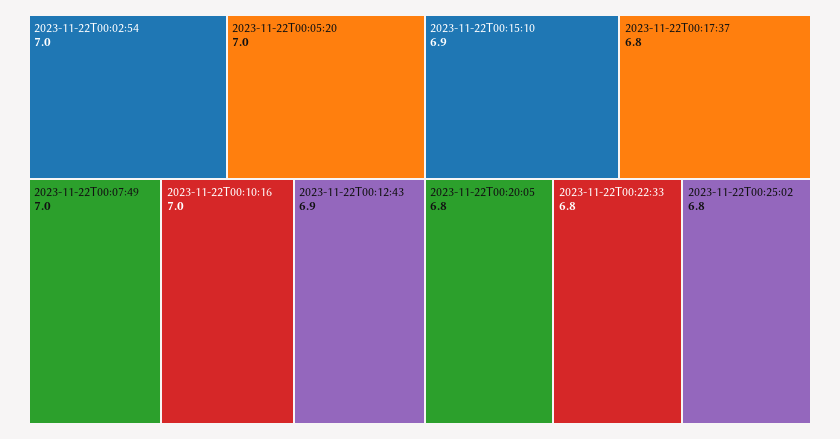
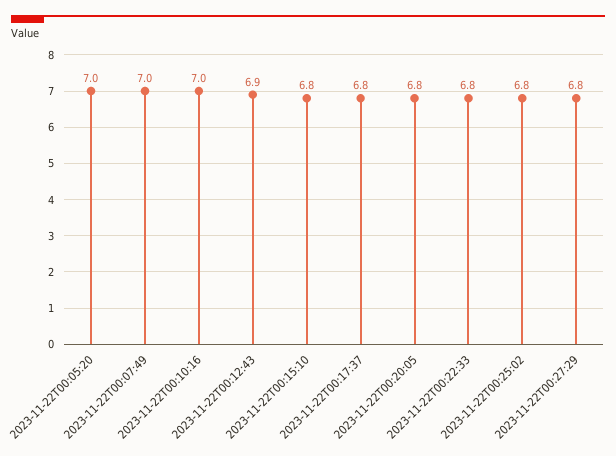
2023-11-22T00:02:54: 7 -> none
2023-11-22T00:15:10: 6.9 -> 6.8
2023-11-22T00:27:29: none -> 6.8

